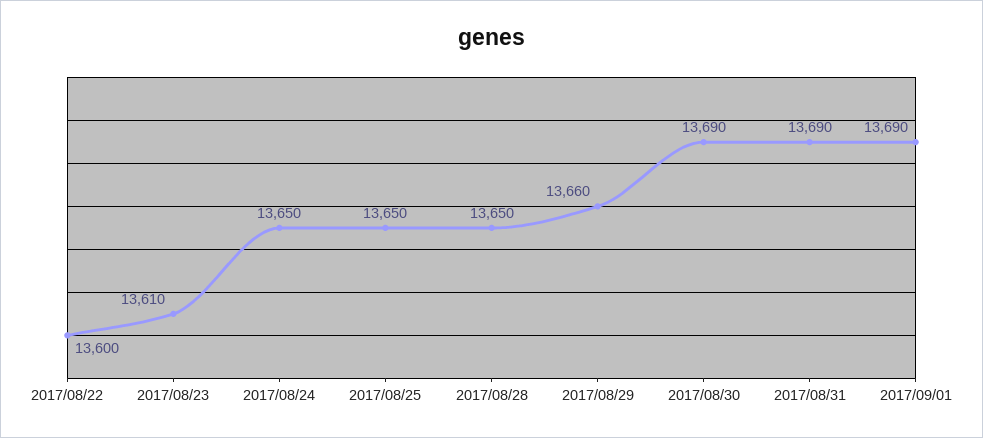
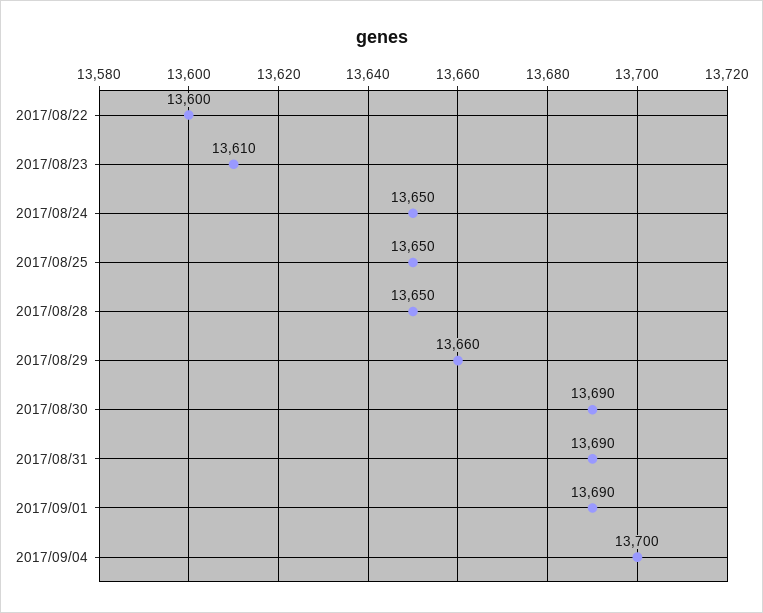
2017/09/04: none -> 13700

